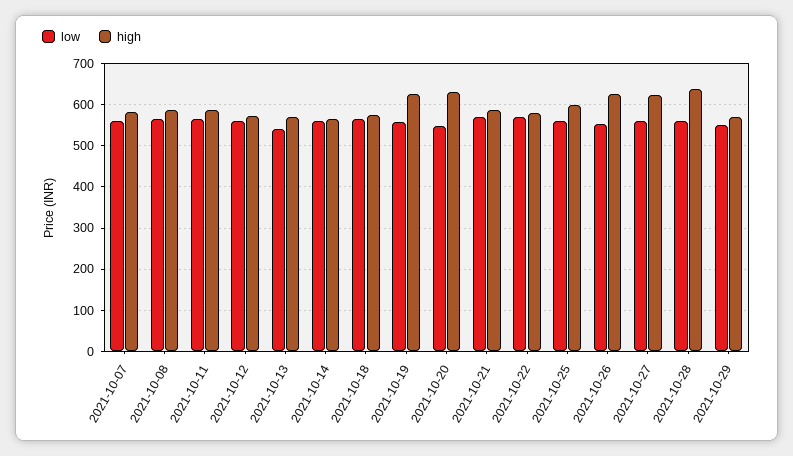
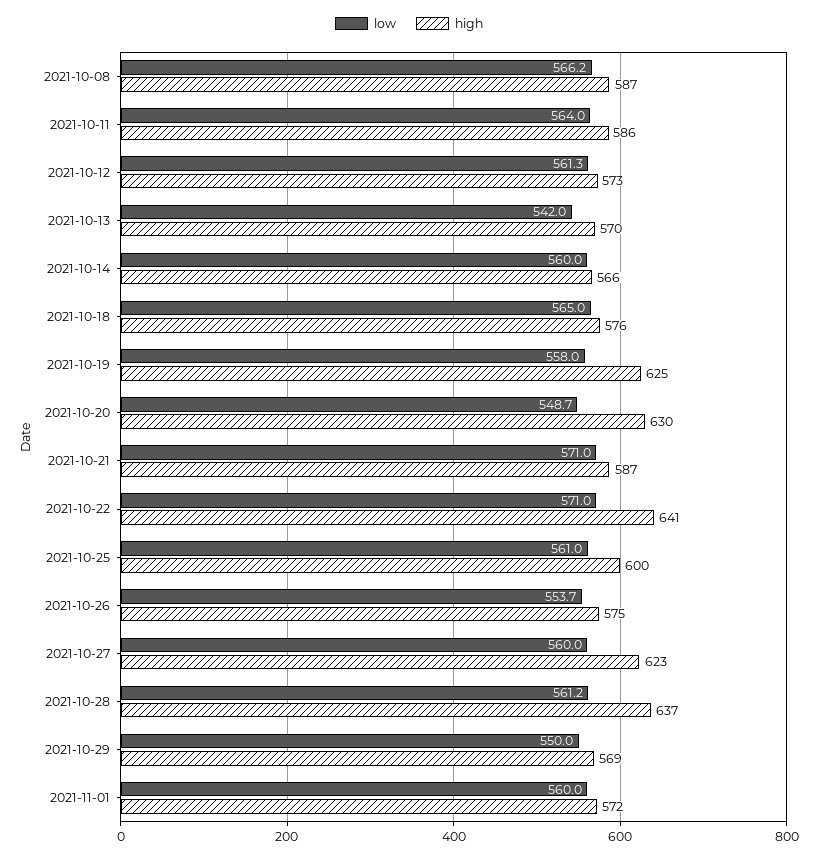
low, 2021-10-07: 560 -> none
high, 2021-10-07: 580 -> none
high, 2021-10-22: 580 -> 641
high, 2021-10-26: 620 -> 575
low, 2021-11-01: none -> 560
high, 2021-11-01: none -> 572

